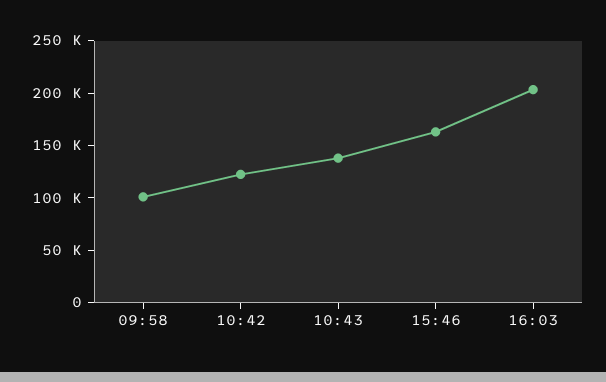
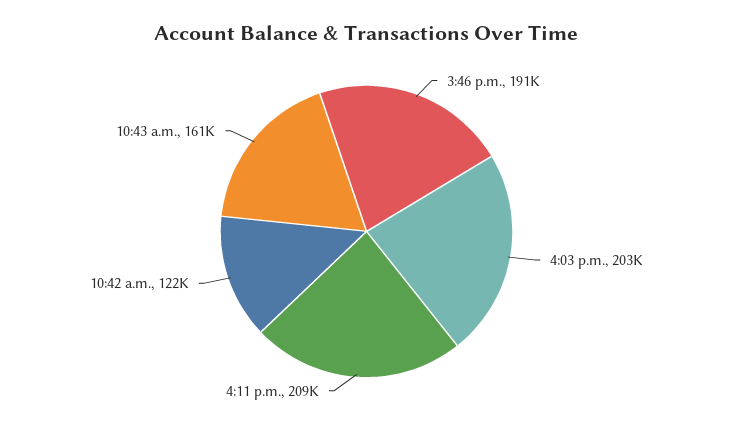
09:58: 100000 -> none
10:43: 140000 -> 161000
15:46: 160000 -> 191000
4:11 p.m.: none -> 209000

